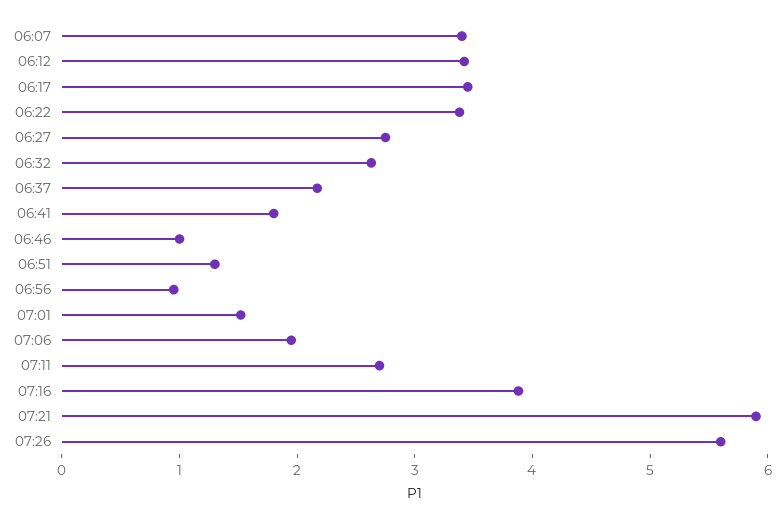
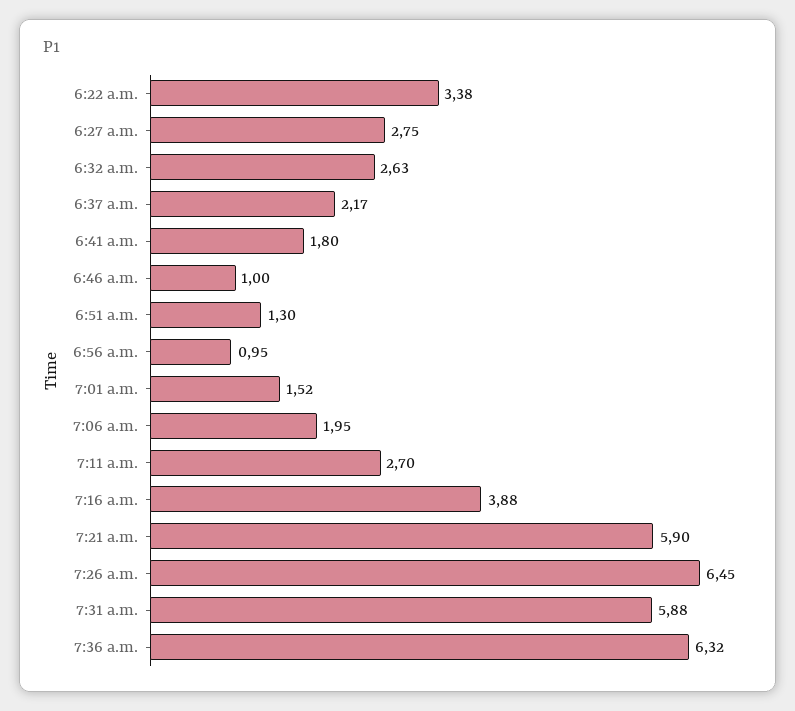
06:07: 3.4 -> none
06:12: 3.4 -> none
06:17: 3.4 -> none
07:26: 5.6 -> 6.45
7:31 a.m.: none -> 5.88
7:36 a.m.: none -> 6.32

